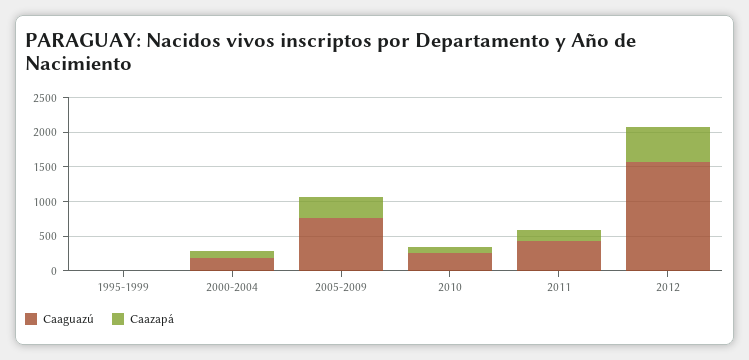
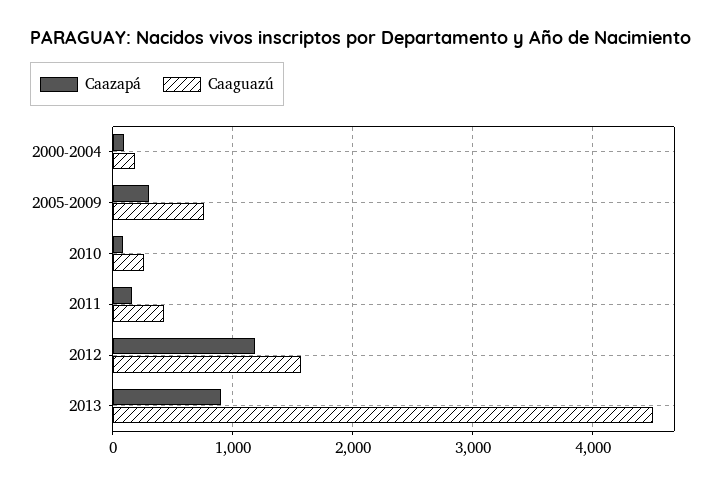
Caaguazú, 1995-1999: 0 -> none
Caazapá, 1995-1999: 0 -> none
Caazapá, 2012: 500 -> 1200
Caazapá, 2013: none -> 900
Caaguazú, 2013: none -> 4500

